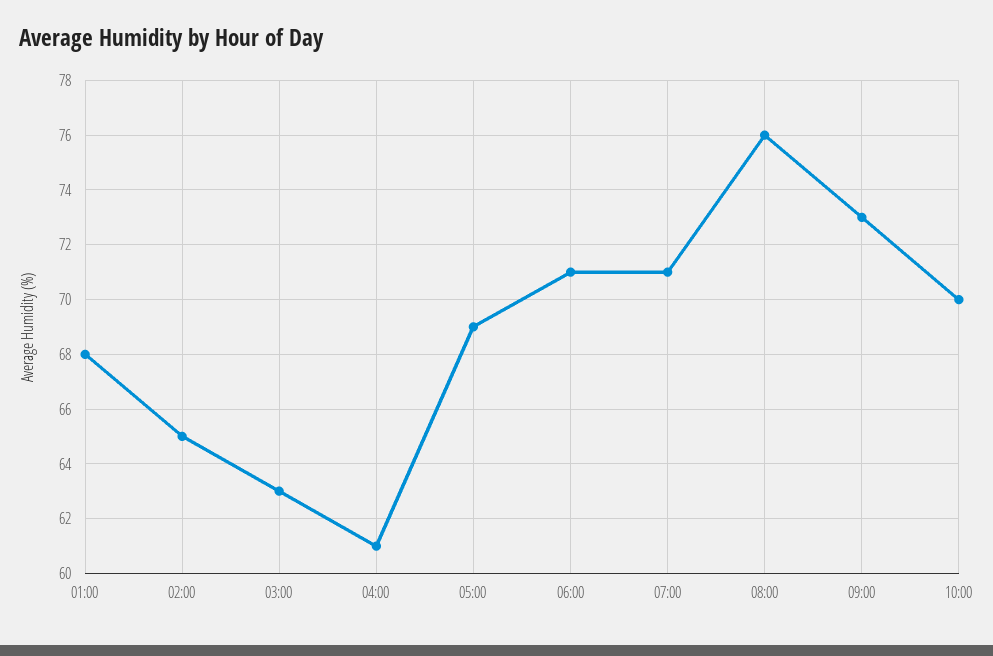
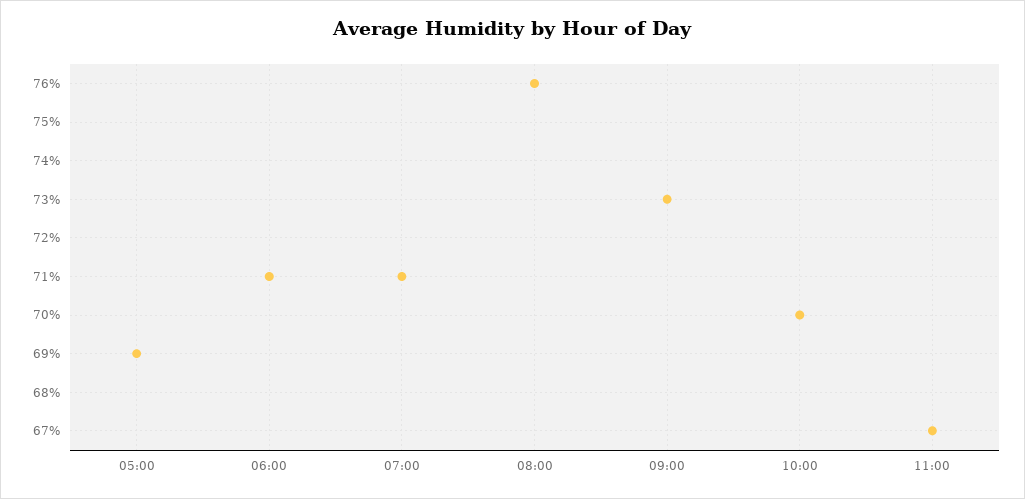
01:00: 68 -> none
02:00: 65 -> none
03:00: 63 -> none
04:00: 61 -> none
11:00: none -> 67

